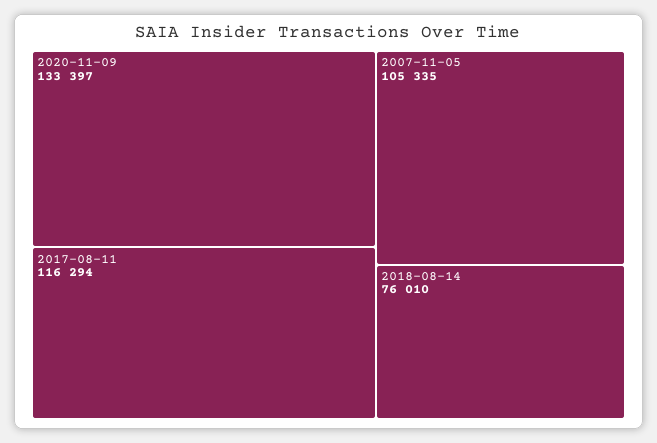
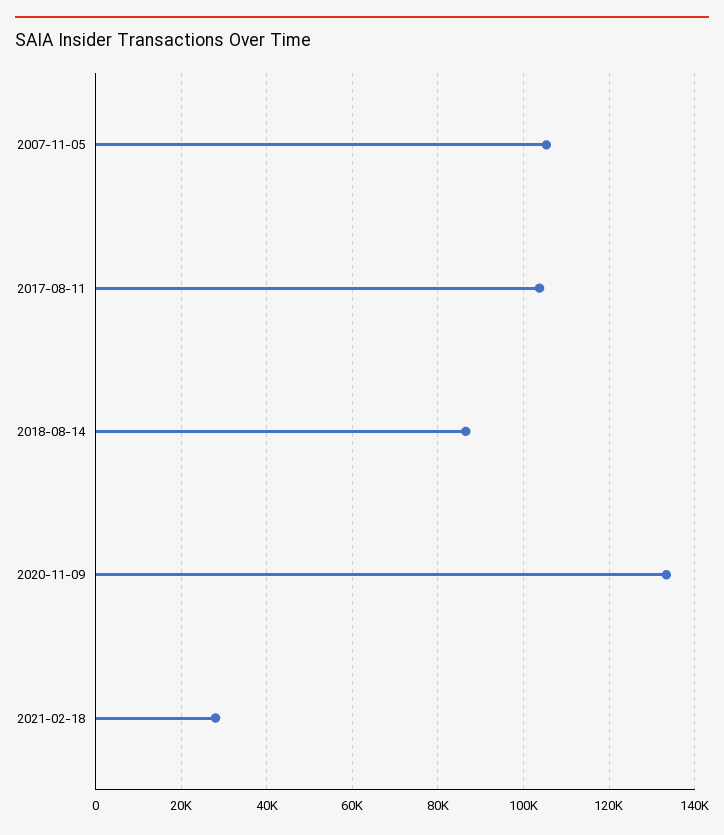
2017-08-11: 116294 -> 104000
2018-08-14: 76010 -> 86000
2021-02-18: none -> 28000

